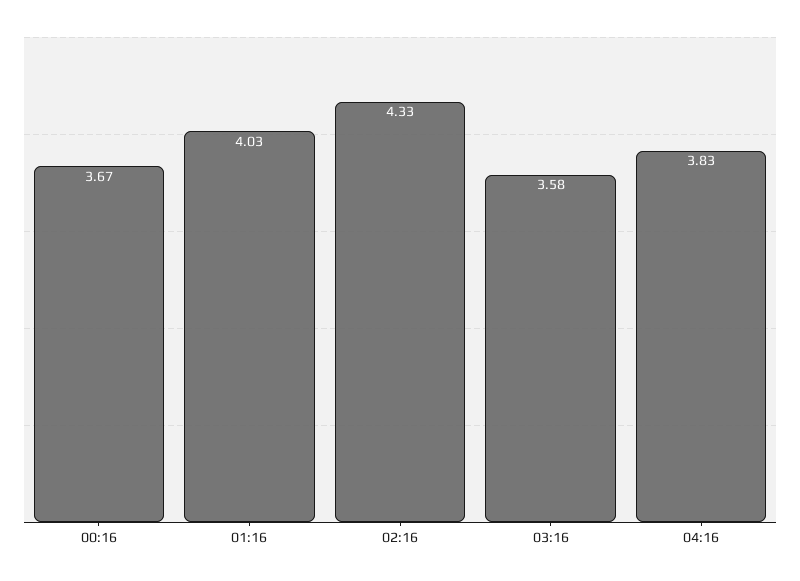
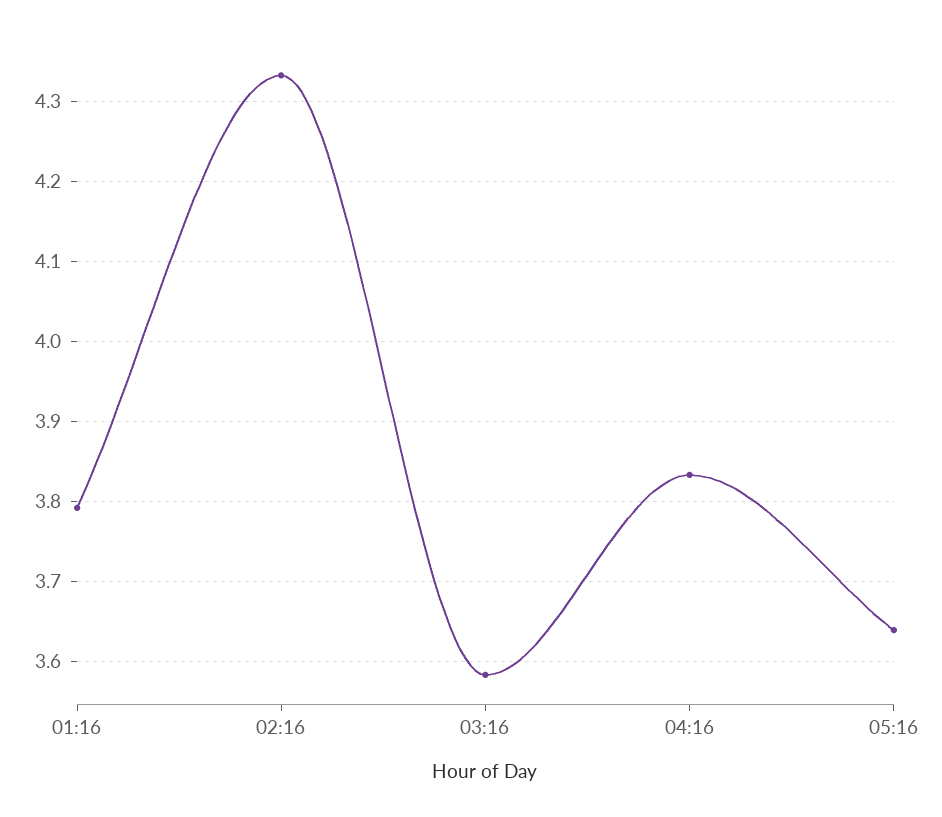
00:16: 3.67 -> none
01:16: 4.03 -> 3.79
05:16: none -> 3.64

